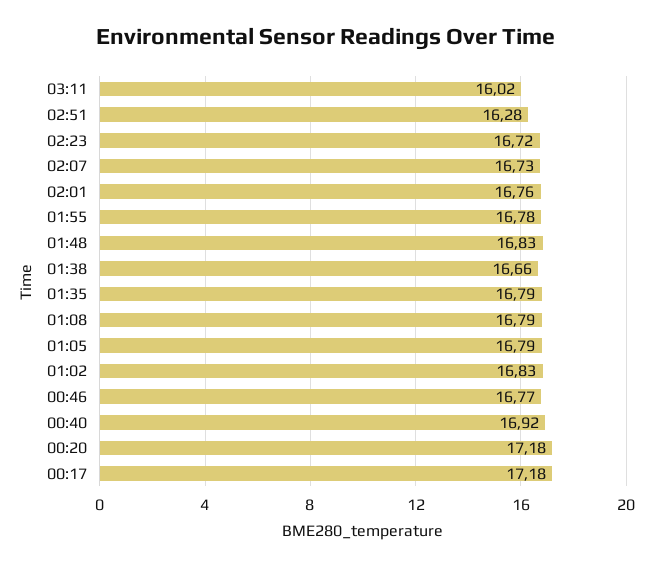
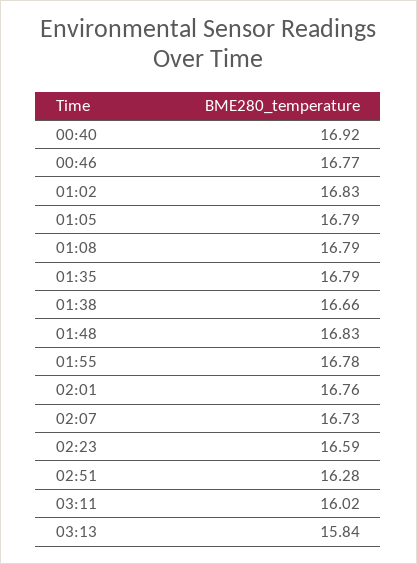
02:23: 16.72 -> 16.59
00:20: 17.18 -> none
00:17: 17.18 -> none
03:13: none -> 15.84

